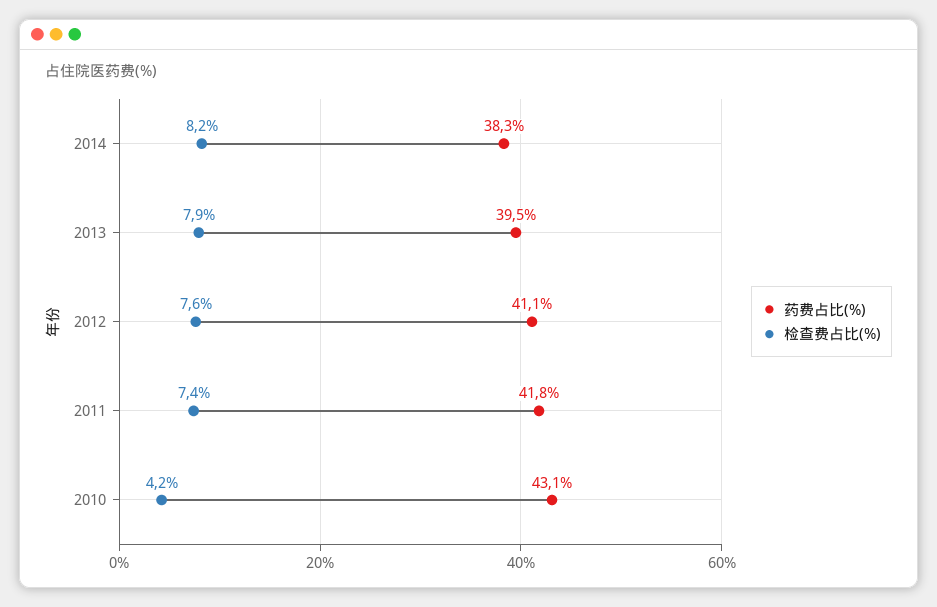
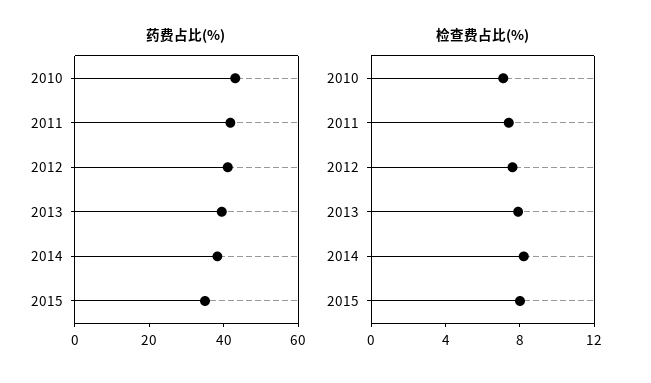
检查费占比(%), 2010: 4.2 -> 7
药费占比(%), 2015: none -> 35
检查费占比(%), 2015: none -> 8

